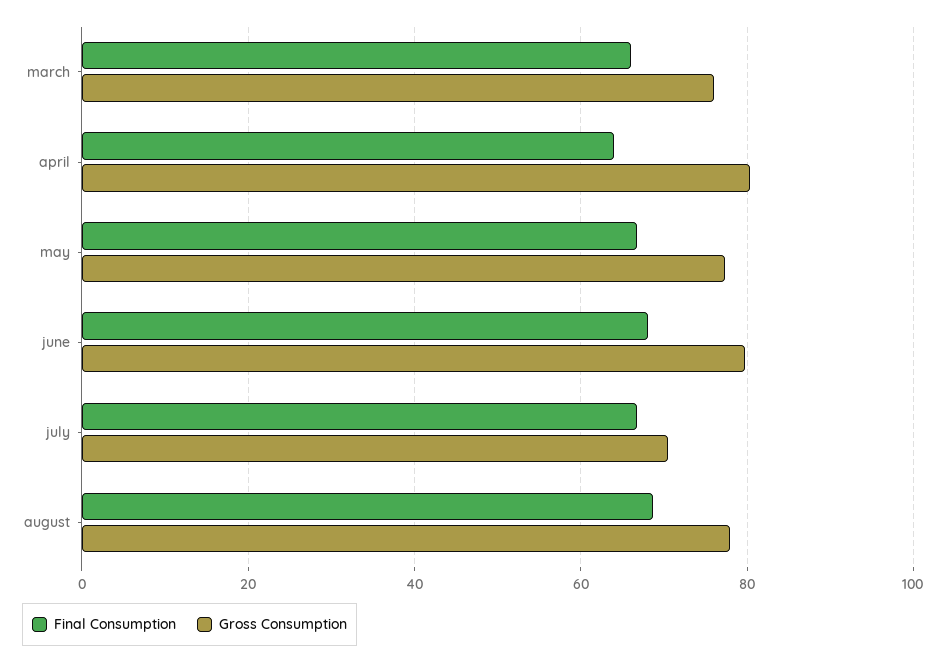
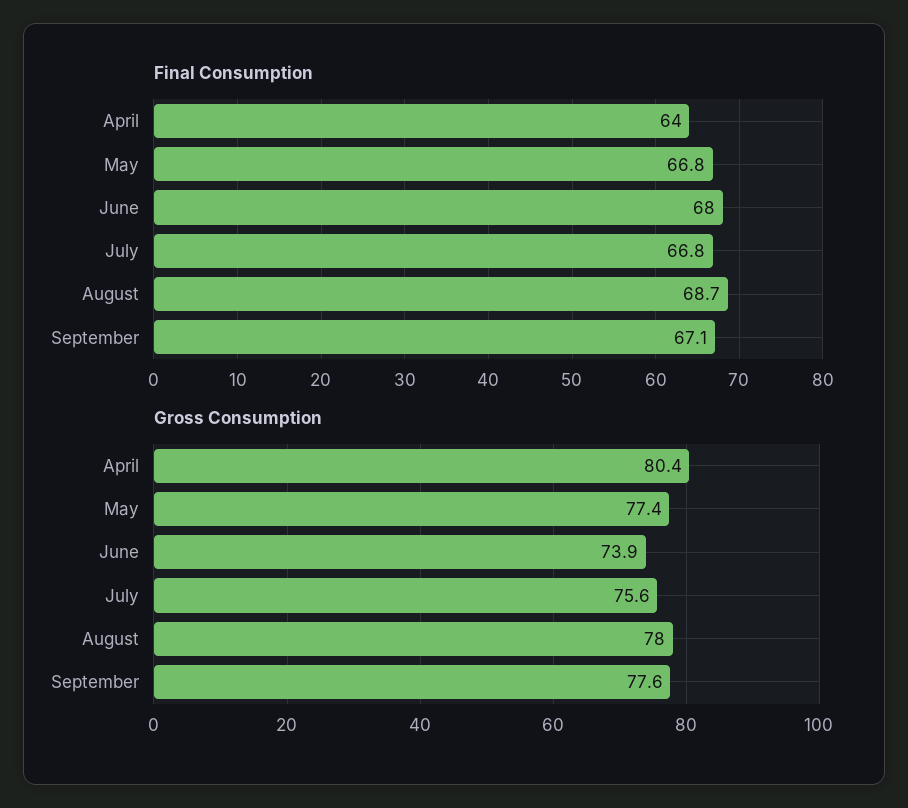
Final Consumption, march: 66 -> none
Gross Consumption, march: 76 -> none
Gross Consumption, june: 80 -> 73.9
Gross Consumption, july: 70 -> 75.6
Final Consumption, September: none -> 67.1
Gross Consumption, September: none -> 77.6

